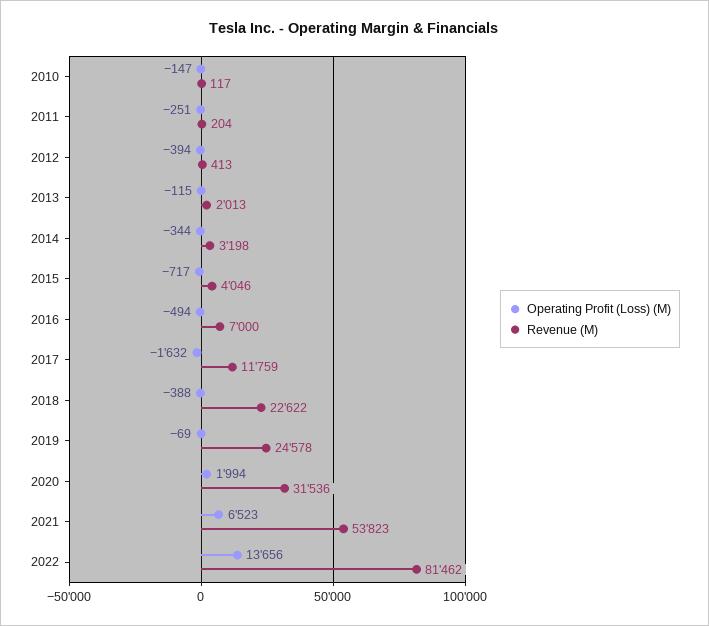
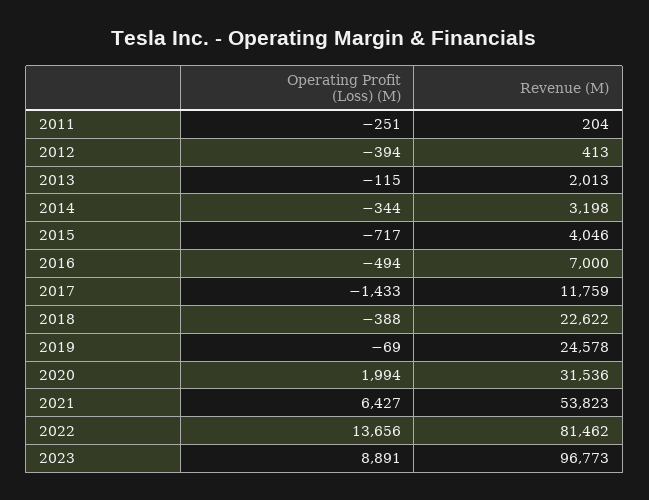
Operating Profit (Loss) (M), 2010: -147 -> none
Revenue (M), 2010: 117 -> none
Operating Profit (Loss) (M), 2017: -1632 -> -1433
Operating Profit (Loss) (M), 2021: 6523 -> 6427
Operating Profit (Loss) (M), 2023: none -> 8891
Revenue (M), 2023: none -> 96773

